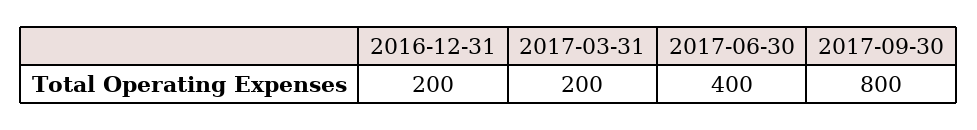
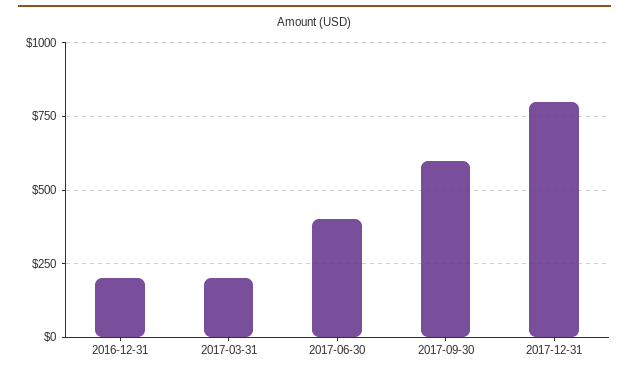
2017-09-30: 800 -> 600
2017-12-31: none -> 800

